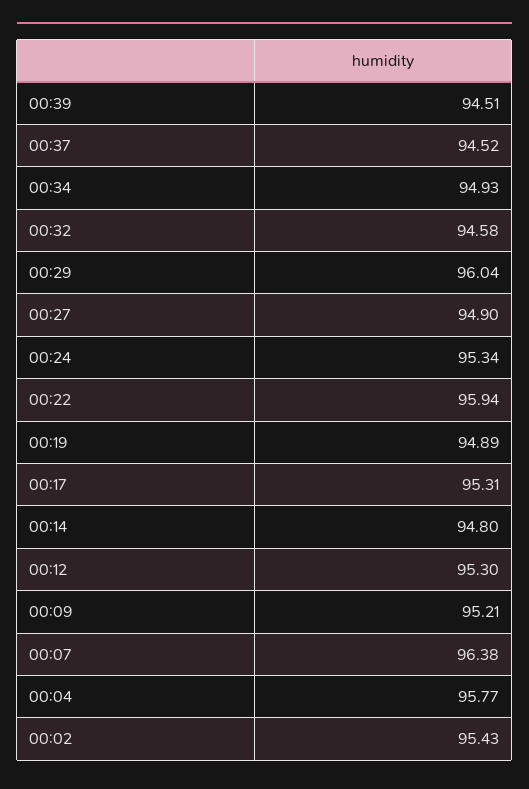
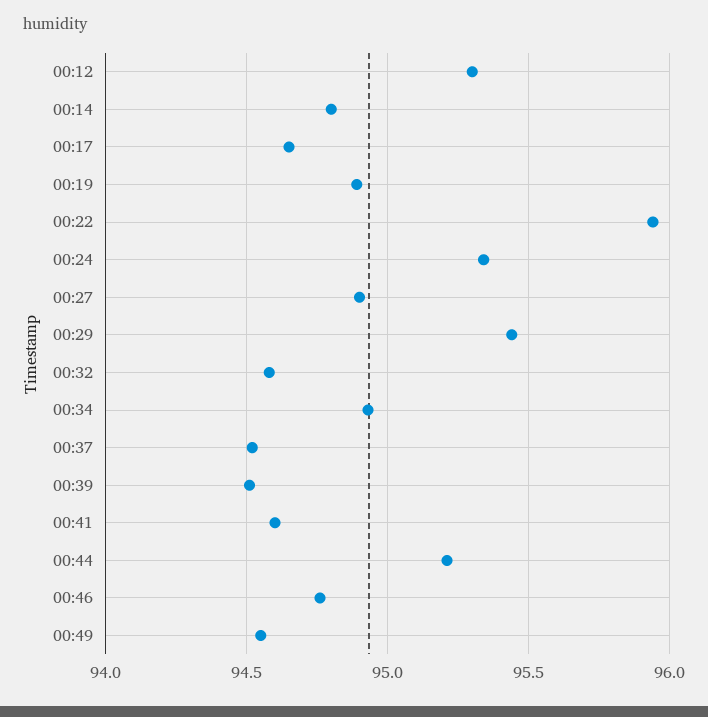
00:29: 96.04 -> 95.45
00:17: 95.31 -> 94.65
00:09: 95.21 -> none
00:07: 96.38 -> none
00:04: 95.77 -> none
00:02: 95.43 -> none
00:41: none -> 94.6
00:44: none -> 95.2
00:46: none -> 94.75
00:49: none -> 94.55

